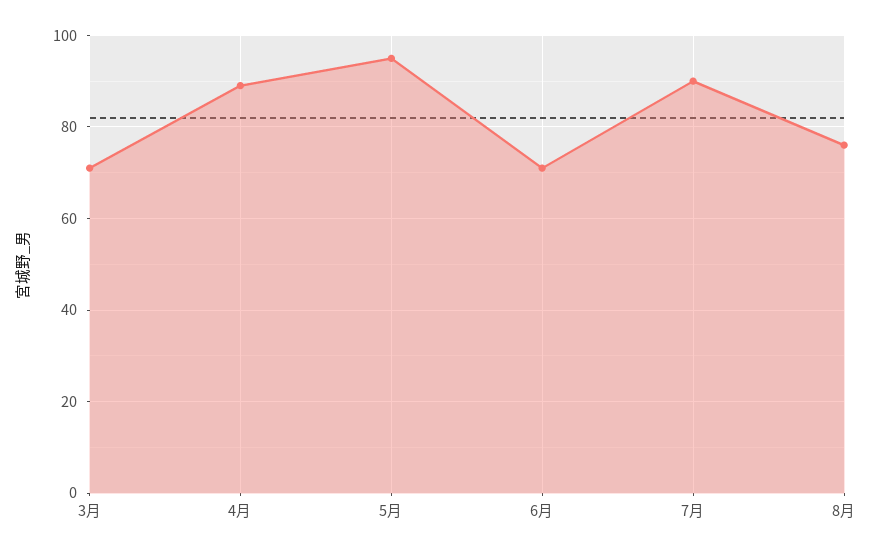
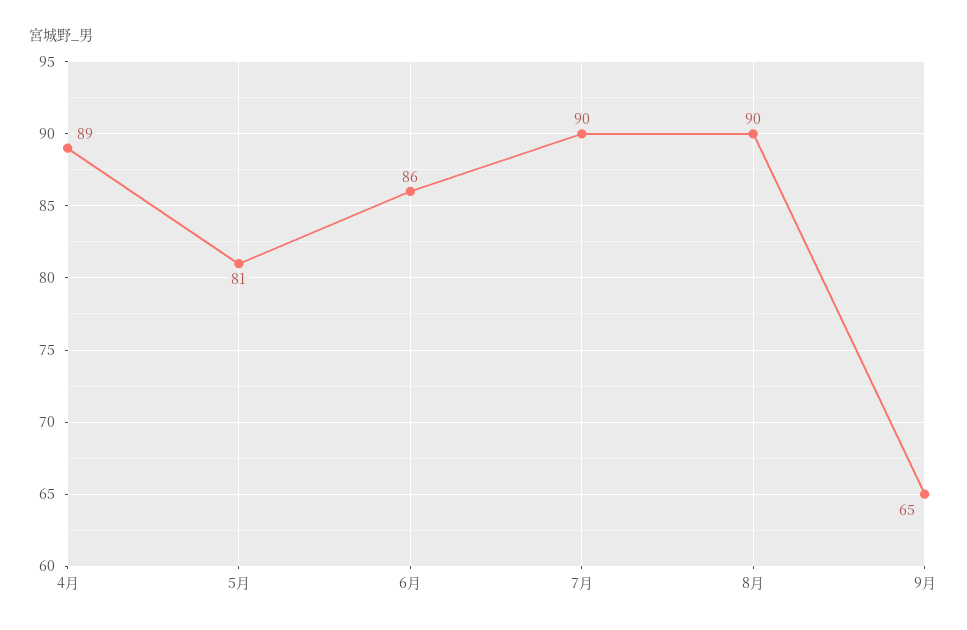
3月: 70 -> none
5月: 95 -> 81
6月: 70 -> 86
8月: 75 -> 90
9月: none -> 65

